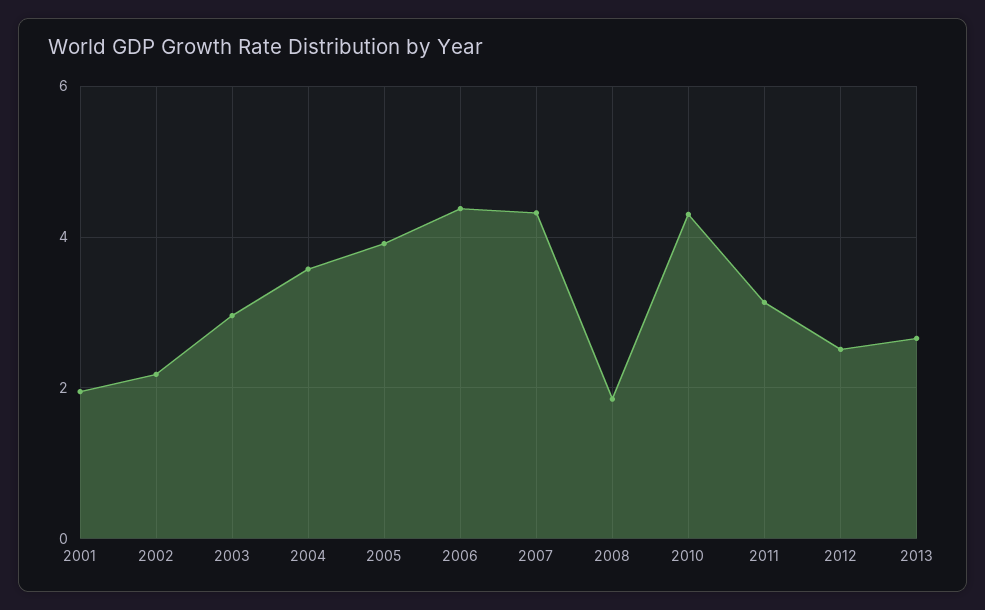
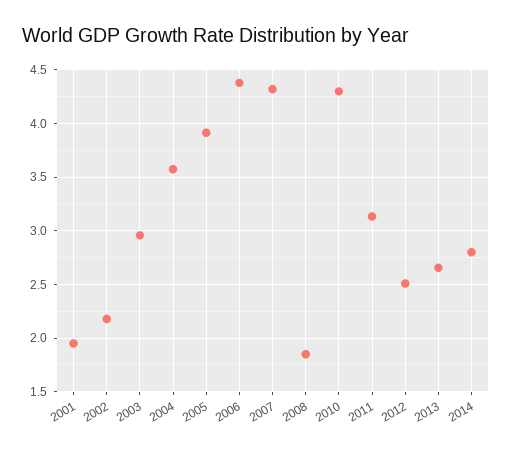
2014: none -> 2.8

